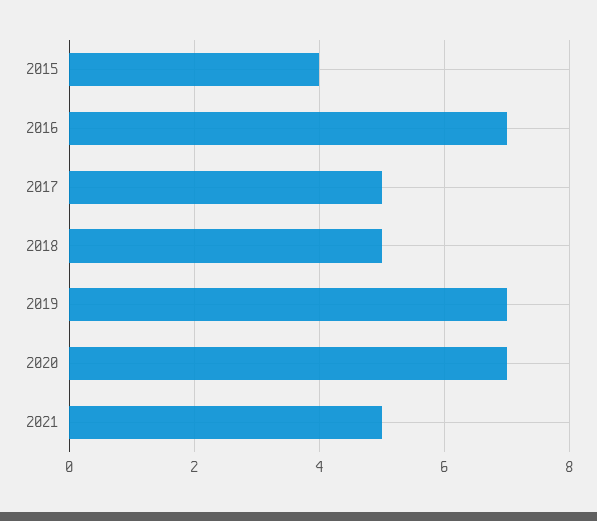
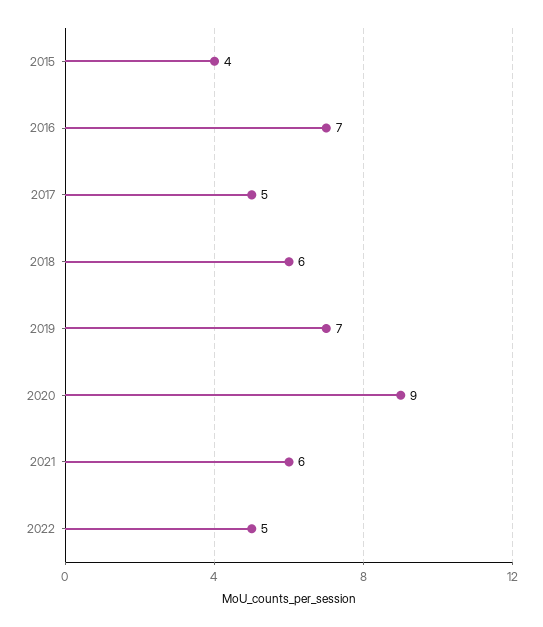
2018: 5 -> 6
2020: 7 -> 9
2021: 5 -> 6
2022: none -> 5

